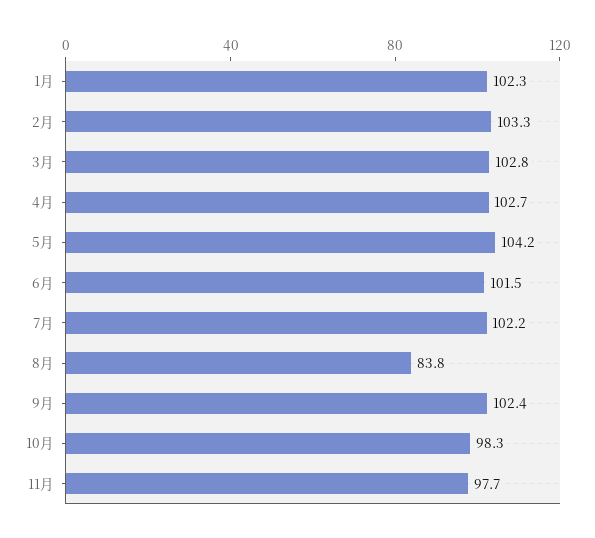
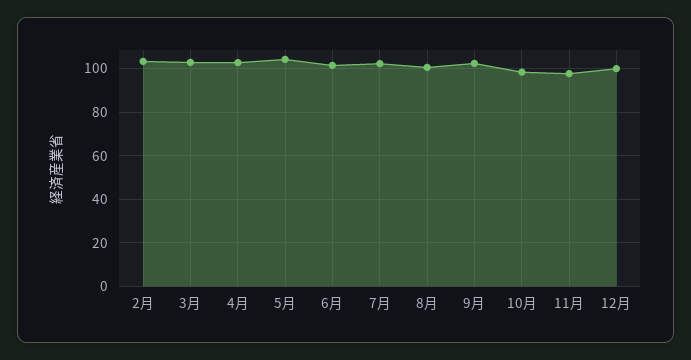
1月: 102.3 -> none
8月: 83.8 -> 100
12月: none -> 100

